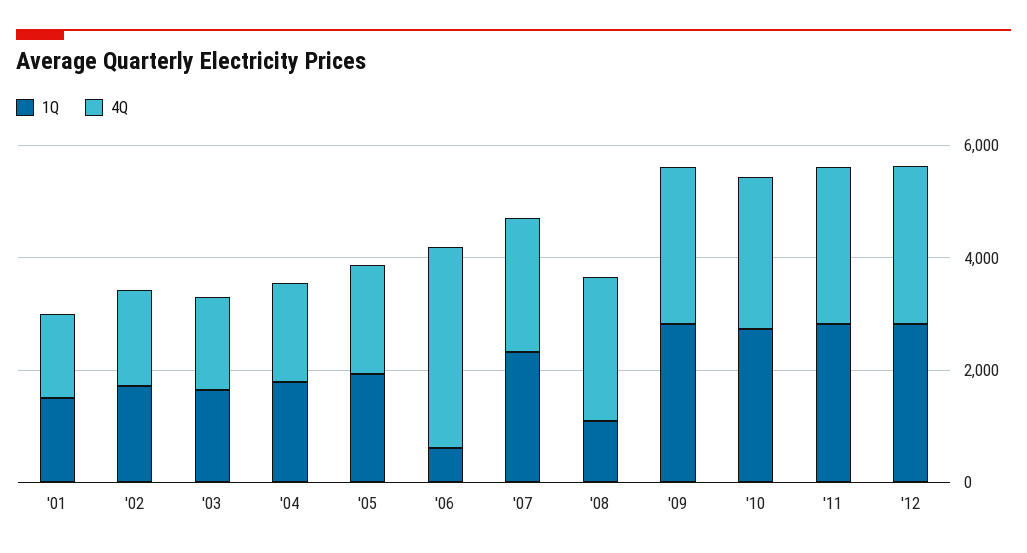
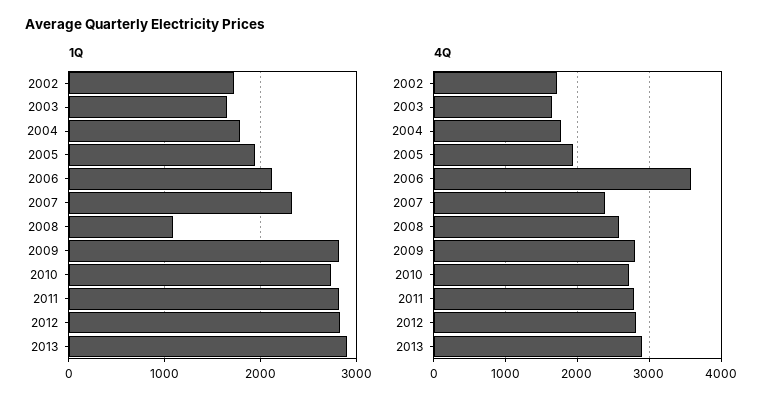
1Q, '01: 1500 -> none
4Q, '01: 1500 -> none
1Q, '06: 500 -> 2100
1Q, 2013: none -> 2900
4Q, 2013: none -> 2900

